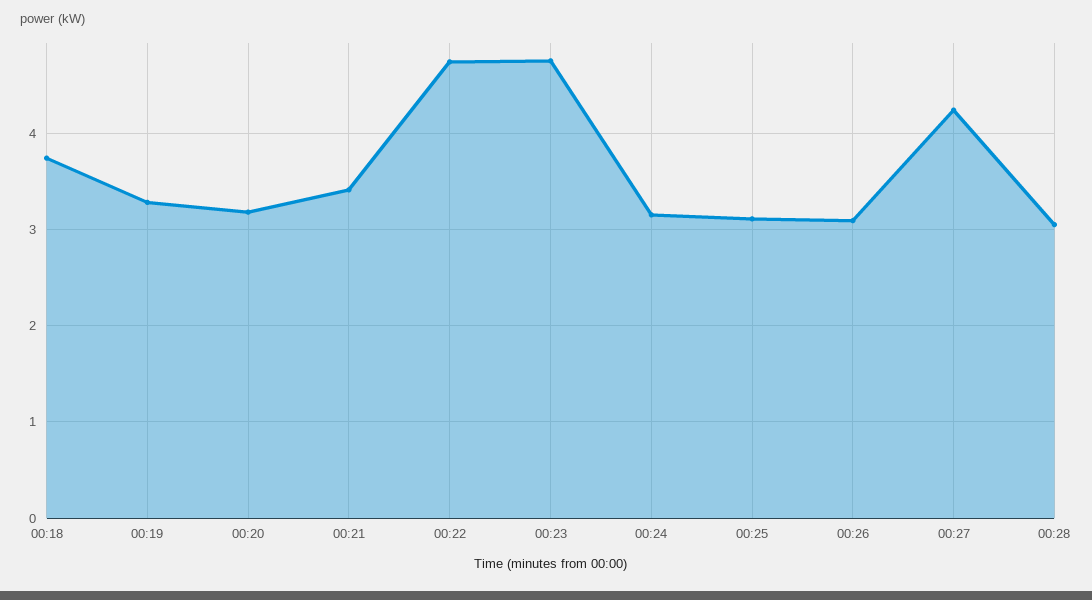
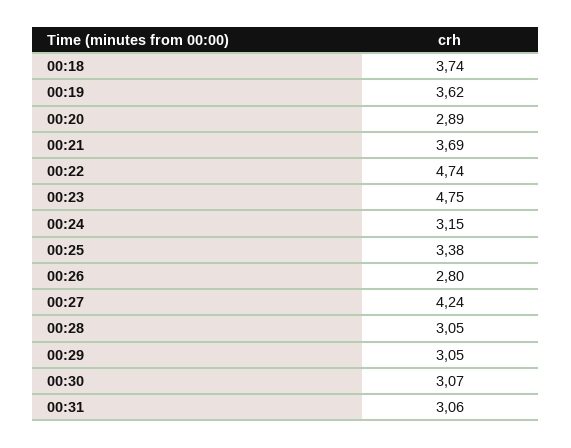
00:19: 3.3 -> 3.62
00:20: 3.2 -> 2.89
00:21: 3.4 -> 3.69
00:25: 3.1 -> 3.38
00:26: 3.1 -> 2.8
00:29: none -> 3.05
00:30: none -> 3.07
00:31: none -> 3.06

